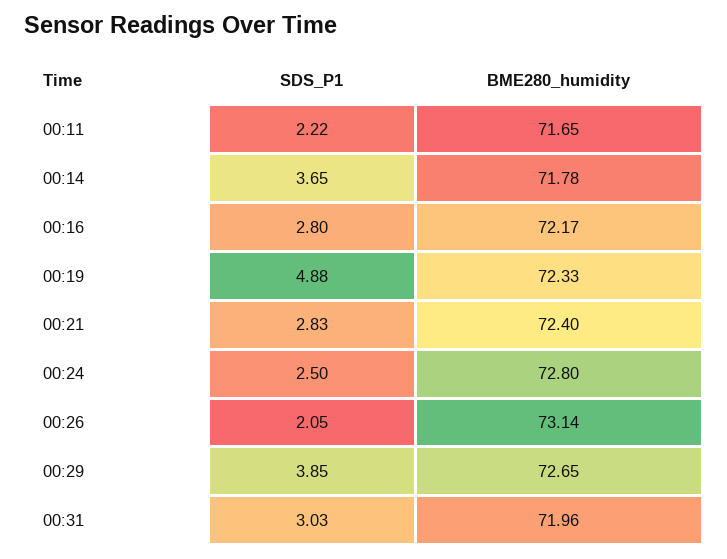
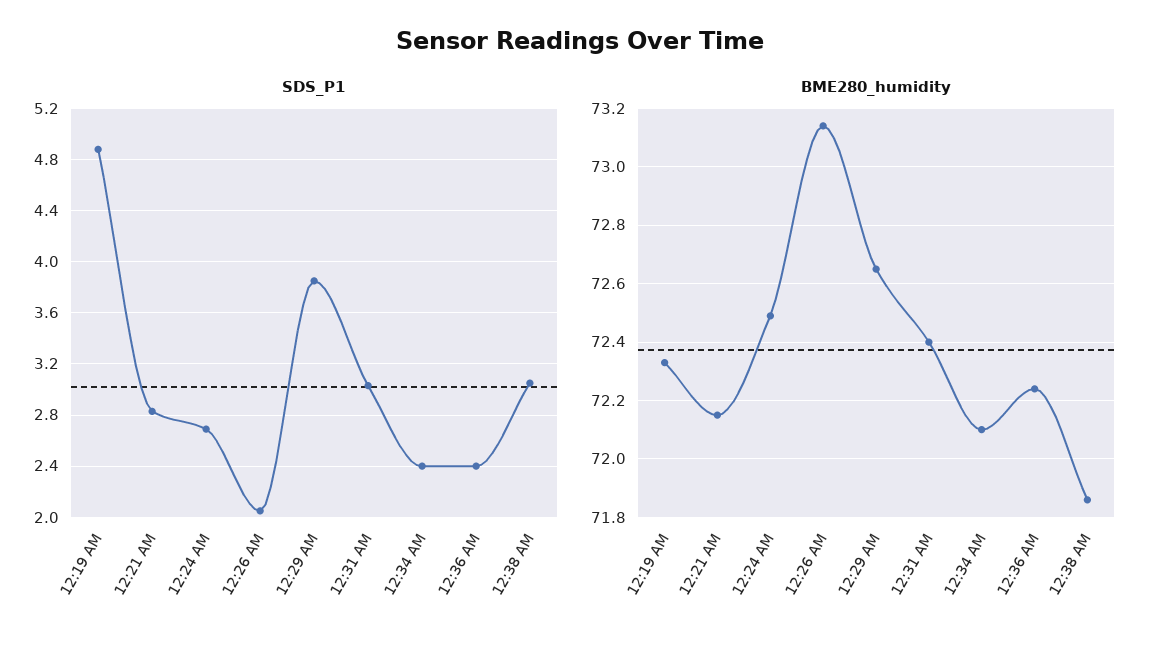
SDS_P1, 00:11: 2.22 -> none
BME280_humidity, 00:11: 71.65 -> none
SDS_P1, 00:14: 3.65 -> none
BME280_humidity, 00:14: 71.78 -> none
SDS_P1, 00:16: 2.8 -> none
BME280_humidity, 00:16: 72.17 -> none
BME280_humidity, 00:21: 72.4 -> 72.15
SDS_P1, 00:24: 2.5 -> 2.7
BME280_humidity, 00:24: 72.8 -> 72.5
BME280_humidity, 00:31: 71.96 -> 72.4
SDS_P1, 12:34 AM: none -> 2.4
SDS_P1, 12:36 AM: none -> 2.4
SDS_P1, 12:38 AM: none -> 3.05
BME280_humidity, 12:34 AM: none -> 72.1
BME280_humidity, 12:36 AM: none -> 72.25
BME280_humidity, 12:38 AM: none -> 71.85

